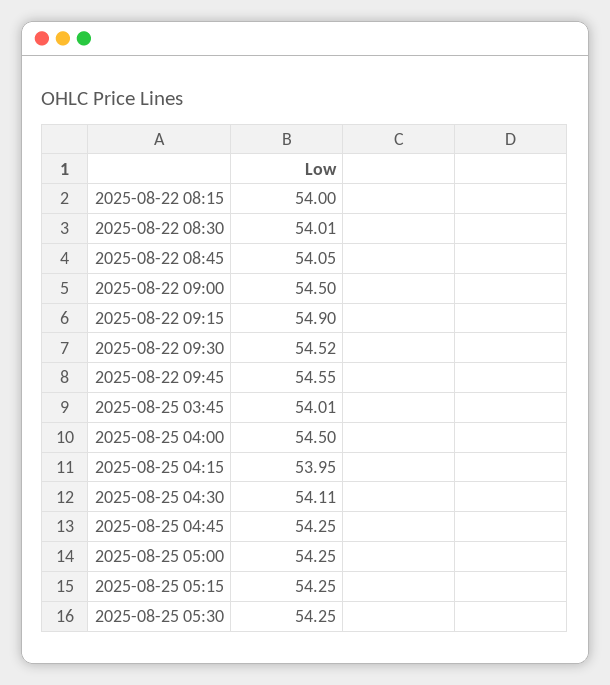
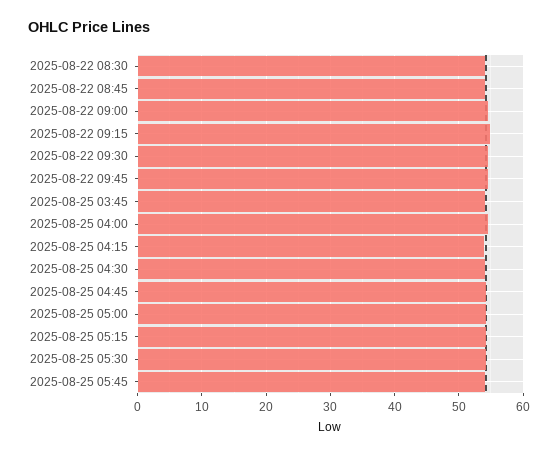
2025-08-22 08:15: 54 -> none
2025-08-25 05:45: none -> 54

